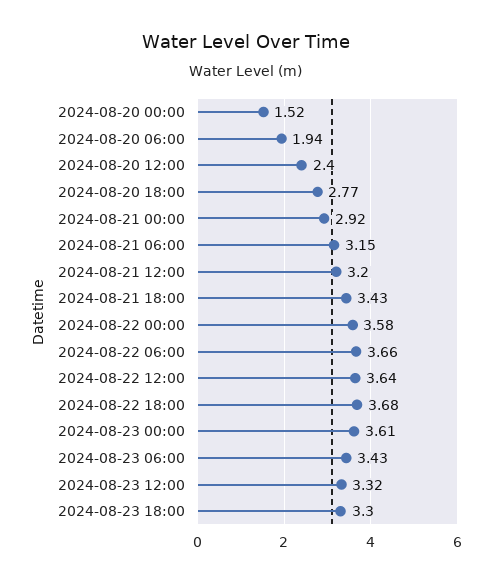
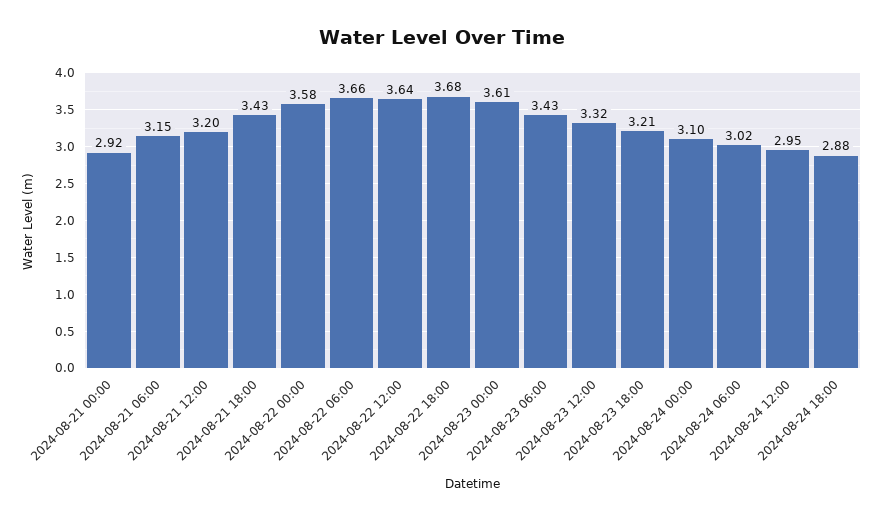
2024-08-20 00:00: 1.52 -> none
2024-08-20 06:00: 1.94 -> none
2024-08-20 12:00: 2.4 -> none
2024-08-20 18:00: 2.77 -> none
2024-08-23 18:00: 3.3 -> 3.21
2024-08-24 00:00: none -> 3.1
2024-08-24 06:00: none -> 3.02
2024-08-24 12:00: none -> 2.95
2024-08-24 18:00: none -> 2.88

